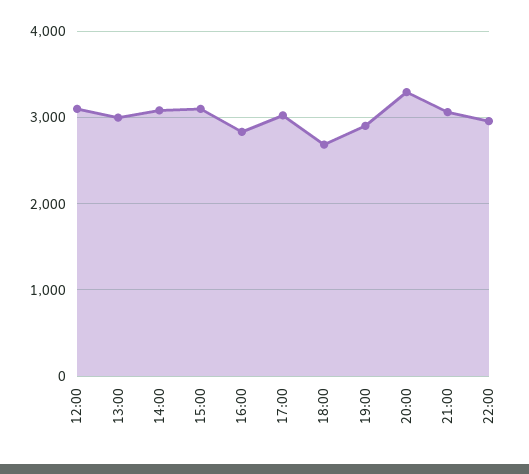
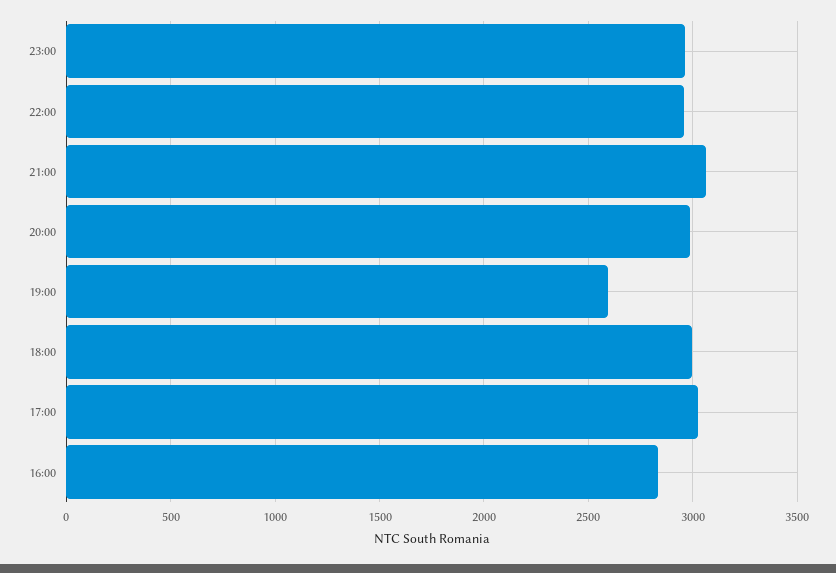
12:00: 3100 -> none
13:00: 3000 -> none
14:00: 3100 -> none
15:00: 3100 -> none
18:00: 2700 -> 3000
19:00: 2900 -> 2600
20:00: 3300 -> 3000
23:00: none -> 2950

